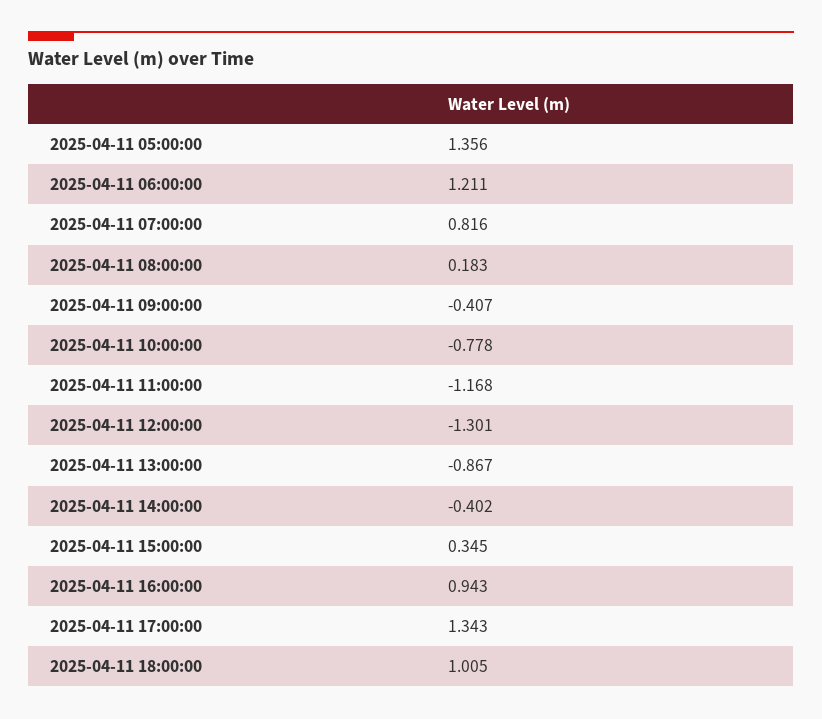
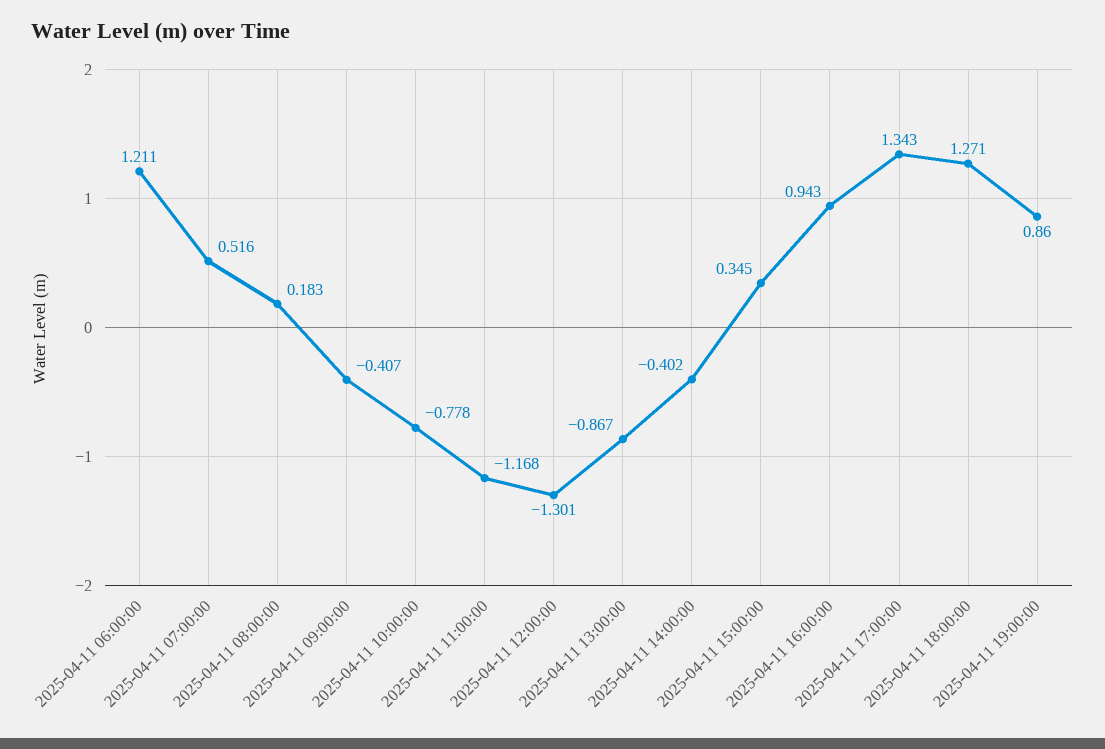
2025-04-11 05:00:00: 1.356 -> none
2025-04-11 07:00:00: 0.816 -> 0.516
2025-04-11 18:00:00: 1.005 -> 1.271
2025-04-11 19:00:00: none -> 0.86

